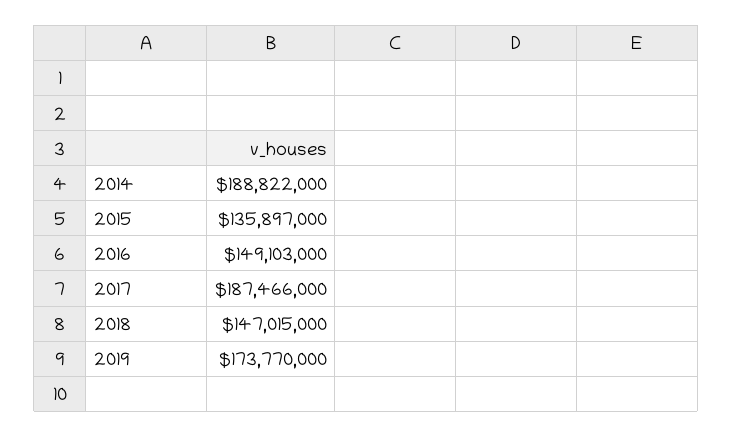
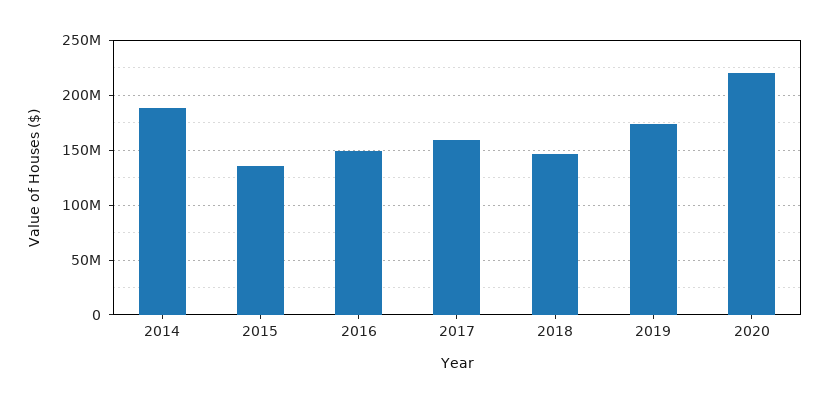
2017: 187466000 -> 160000000
2020: none -> 220000000

